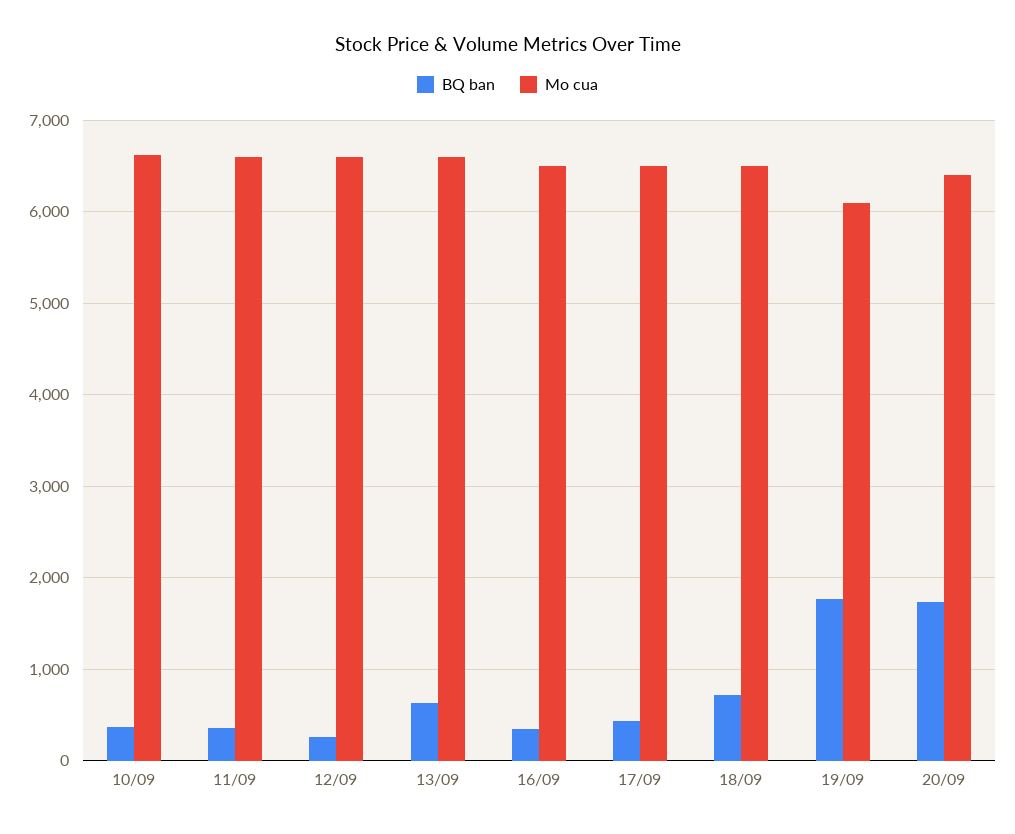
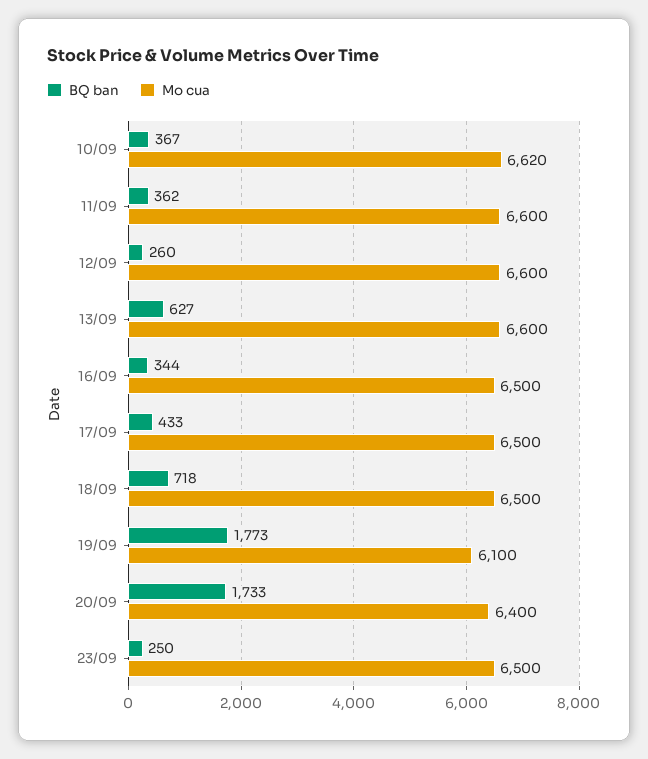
BQ ban, 23/09: none -> 250
Mo cua, 23/09: none -> 6500

